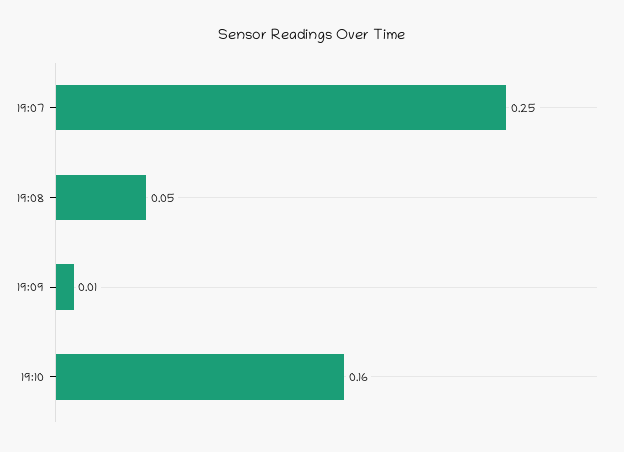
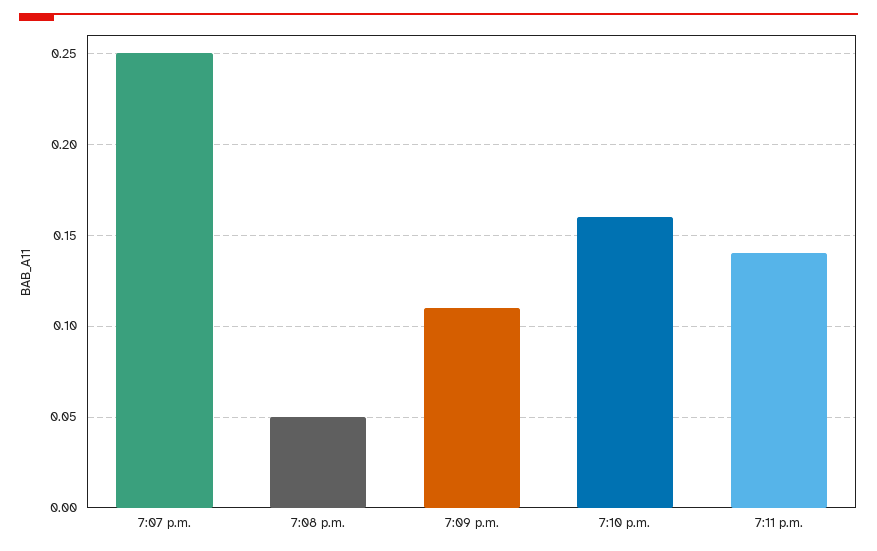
19:09: 0.01 -> 0.11
7:11 p.m.: none -> 0.14

